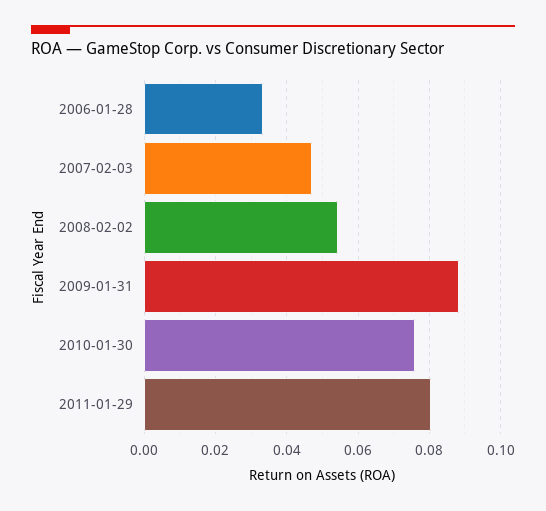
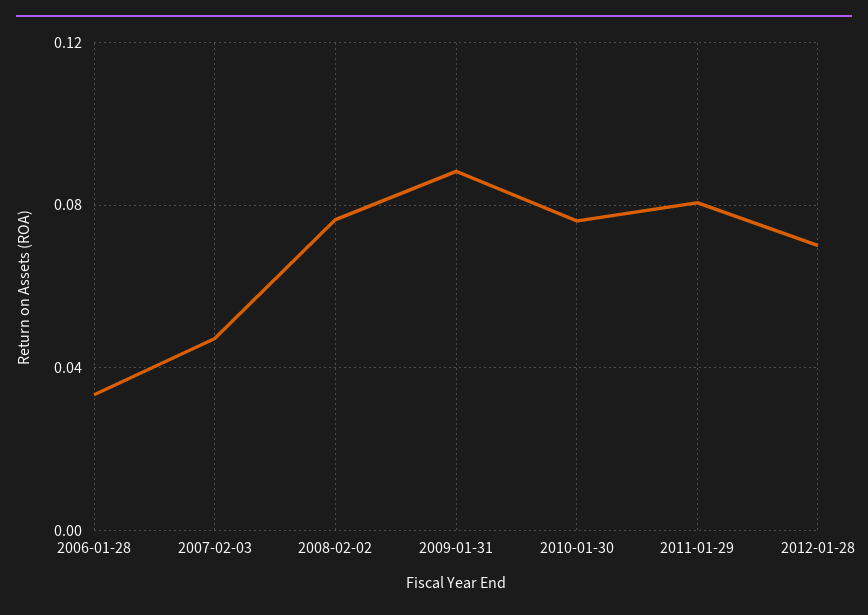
2008-02-02: 0.054 -> 0.075
2012-01-28: none -> 0.07

